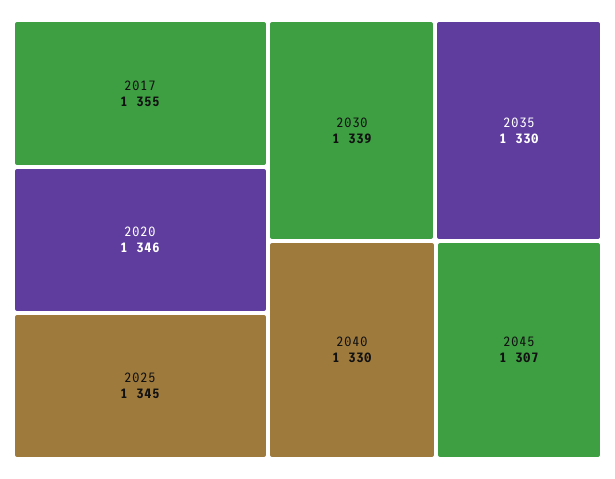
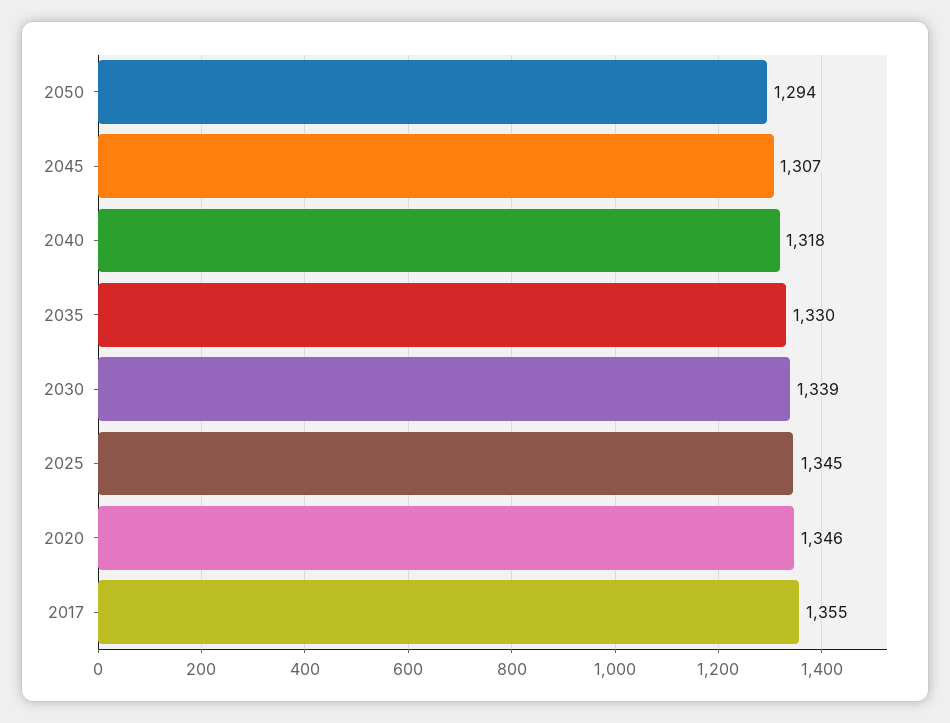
2040: 1330 -> 1318
2050: none -> 1294

